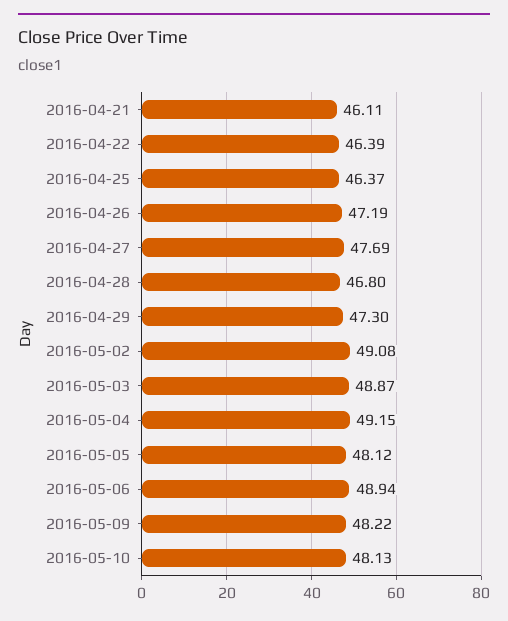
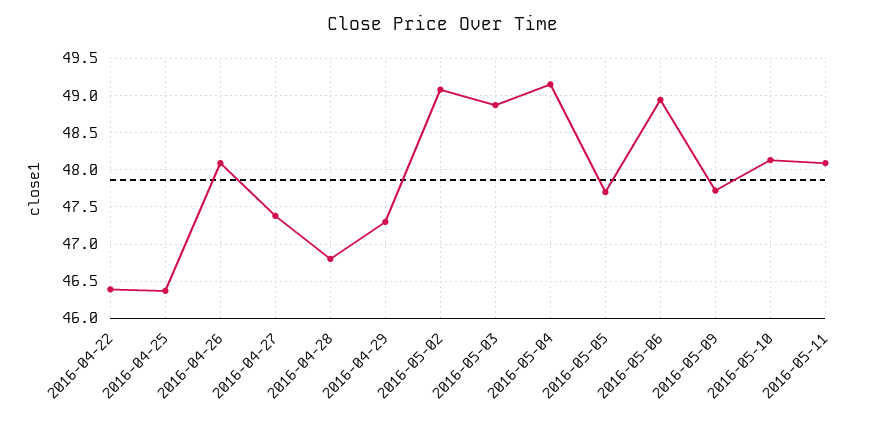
2016-04-21: 46.11 -> none
2016-04-26: 47.19 -> 48.1
2016-04-27: 47.69 -> 47.4
2016-05-05: 48.12 -> 47.7
2016-05-09: 48.22 -> 47.7
2016-05-11: none -> 48.1

